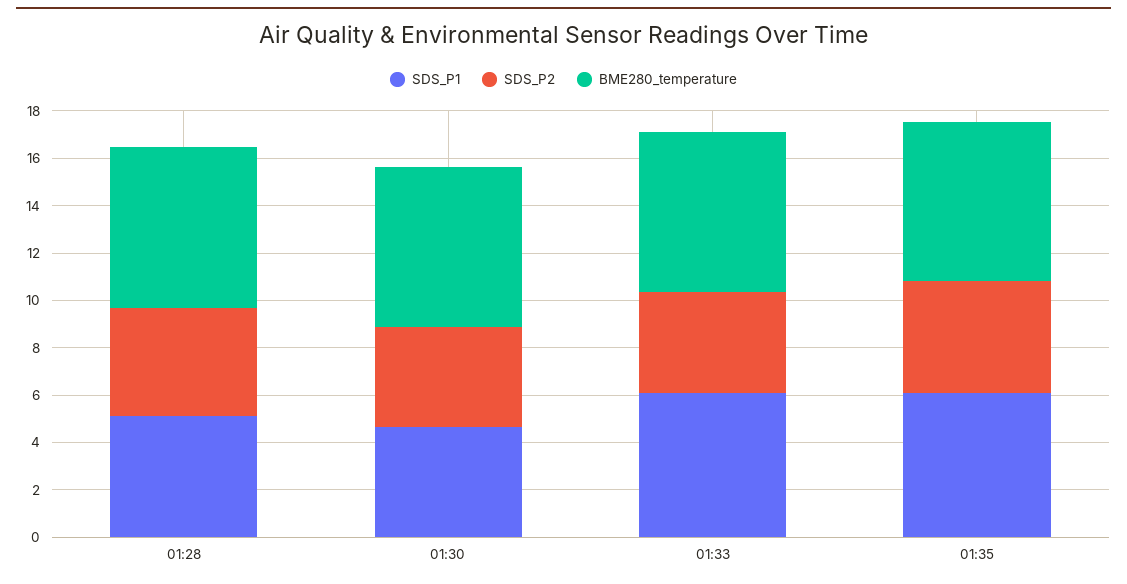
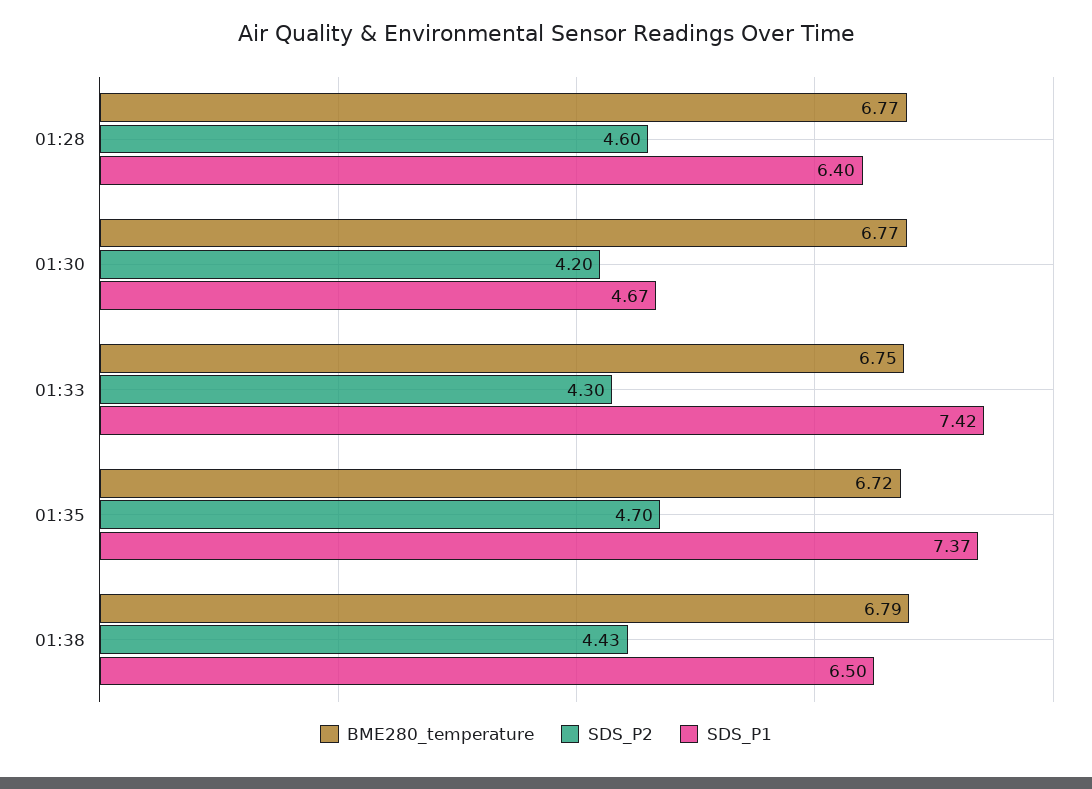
SDS_P1, 01:28: 5 -> 6.4
SDS_P1, 01:33: 6 -> 7.42
SDS_P1, 01:35: 6 -> 7.37
BME280_temperature, 01:38: none -> 6.79
SDS_P2, 01:38: none -> 4.43
SDS_P1, 01:38: none -> 6.5

